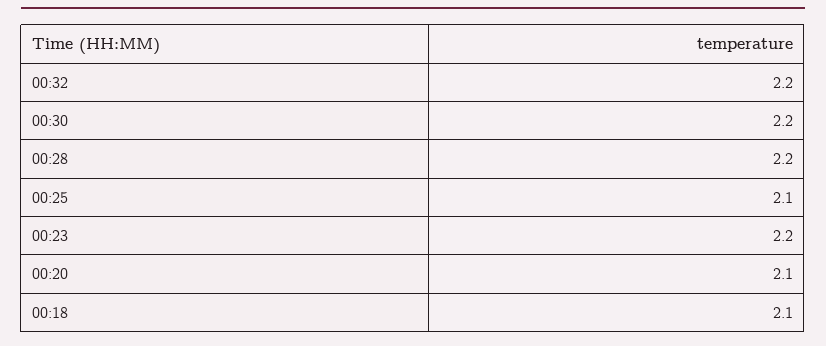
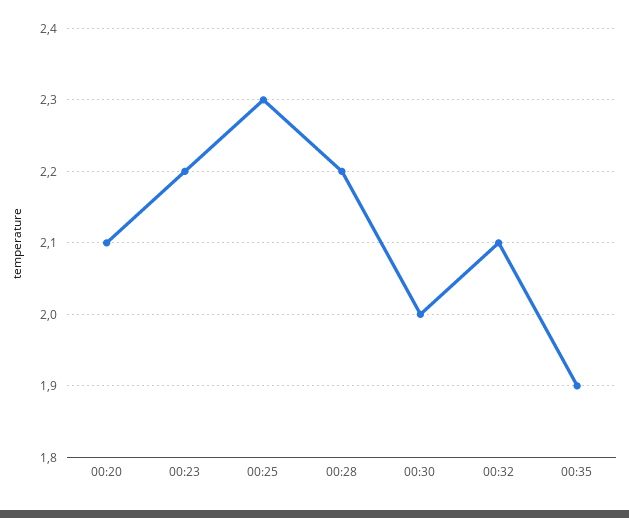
00:32: 2.2 -> 2.1
00:30: 2.2 -> 2
00:25: 2.1 -> 2.3
00:18: 2.1 -> none
00:35: none -> 1.9

